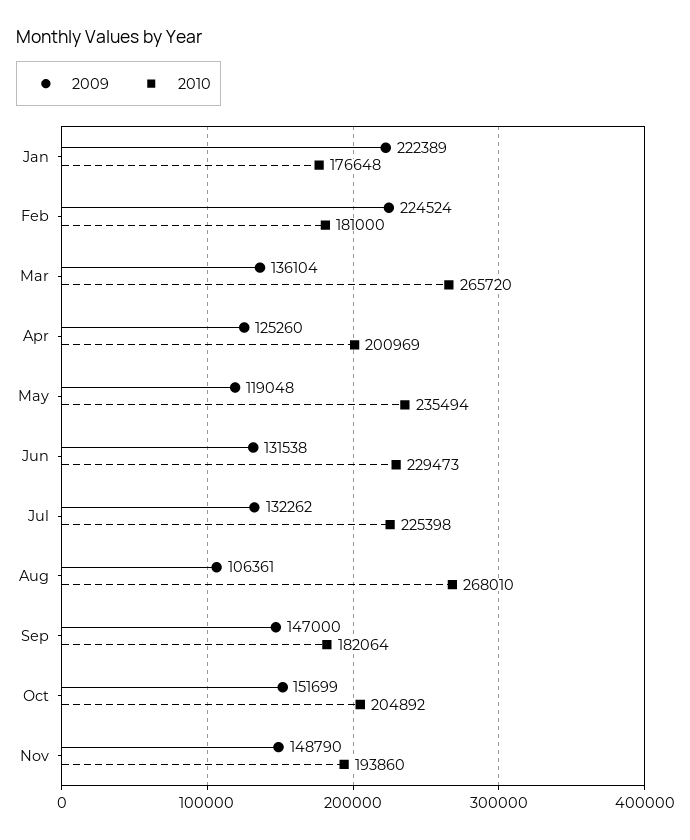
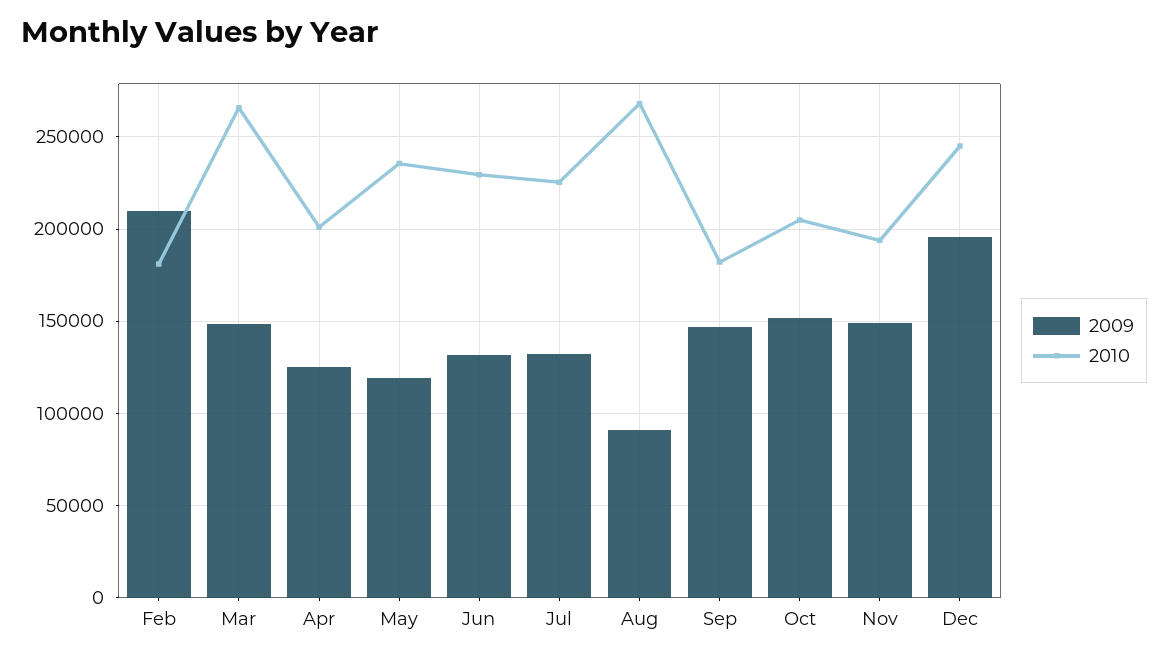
2009, Jan: 222389 -> none
2010, Jan: 176648 -> none
2009, Feb: 224524 -> 210000
2009, Mar: 136104 -> 150000
2009, Aug: 106361 -> 90000
2009, Dec: none -> 195000
2010, Dec: none -> 245000

